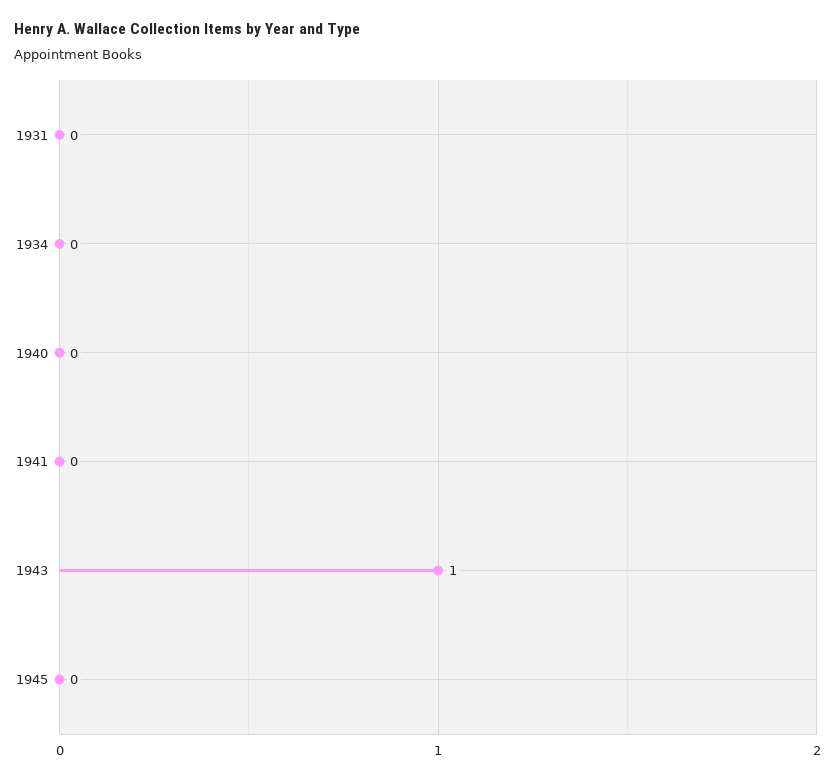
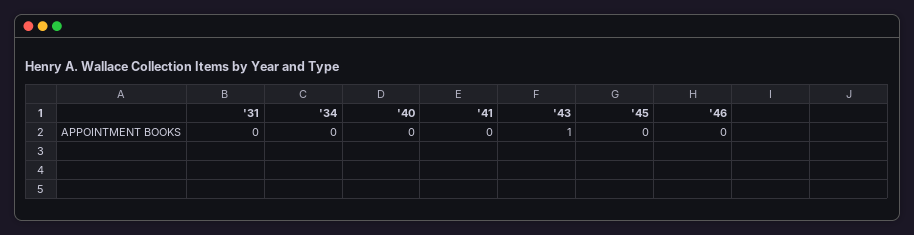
'46: none -> 0

